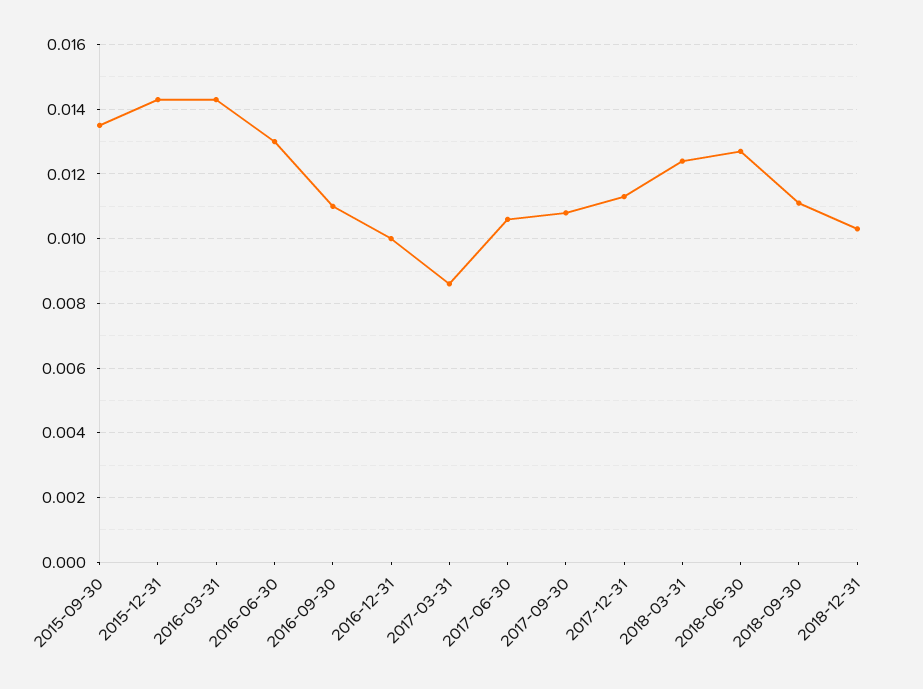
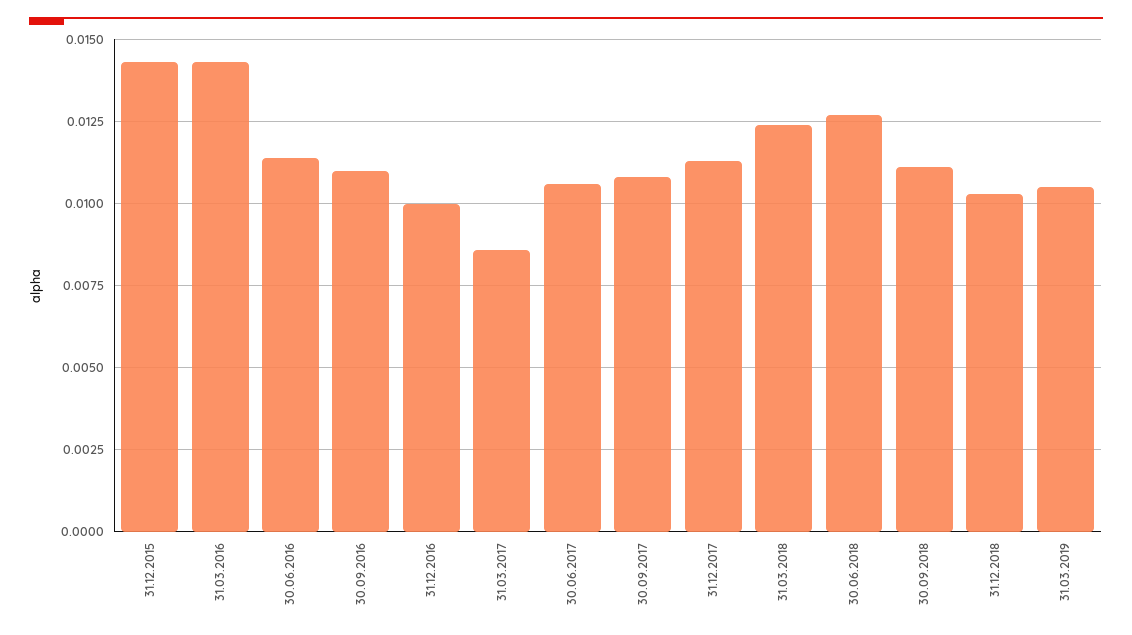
2015-09-30: 0.0135 -> none
2016-06-30: 0.013 -> 0.0115
31.03.2019: none -> 0.0105

